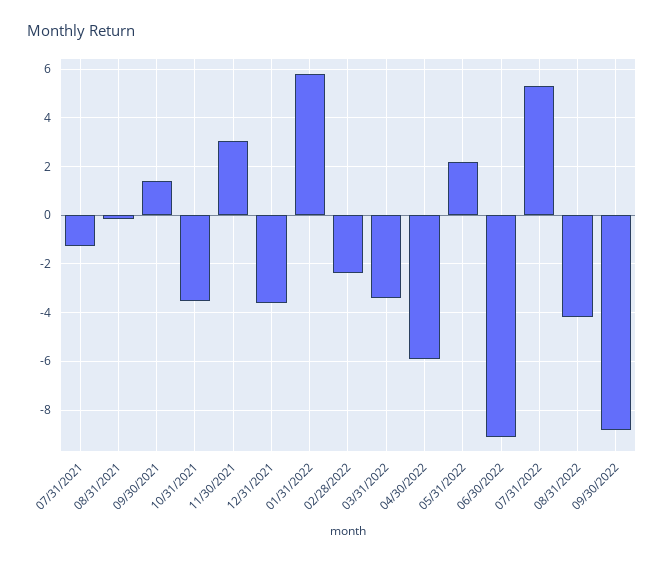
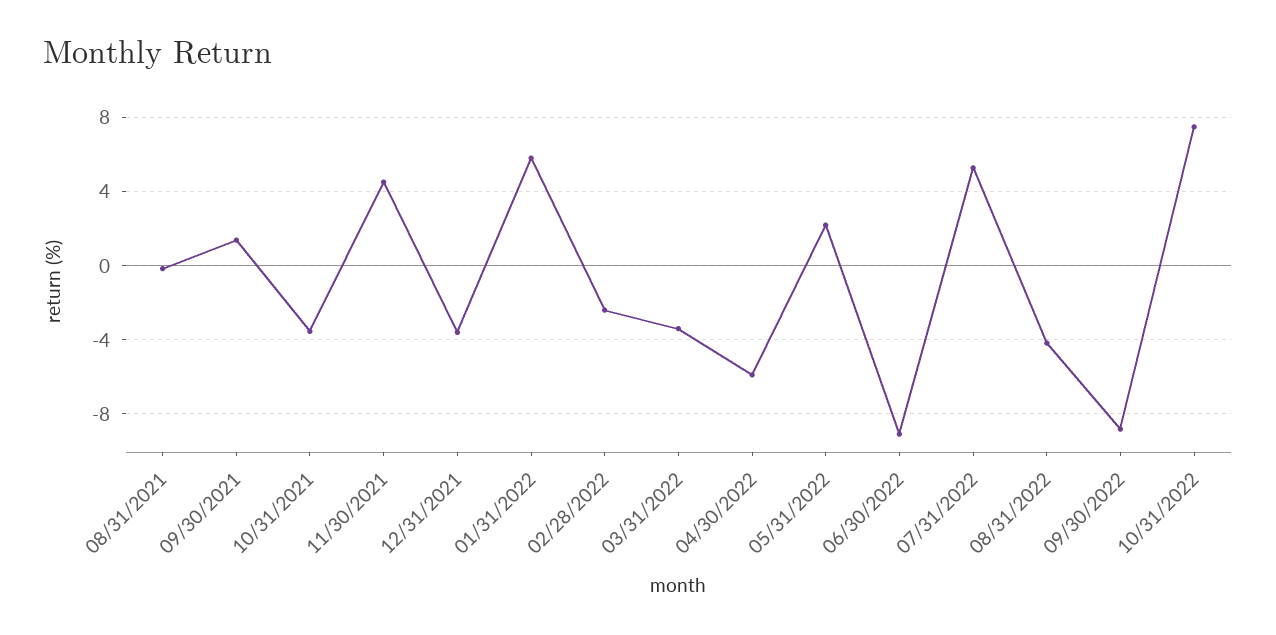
07/31/2021: -1.25 -> none
11/30/2021: 3 -> 4.5
10/31/2022: none -> 7.5

